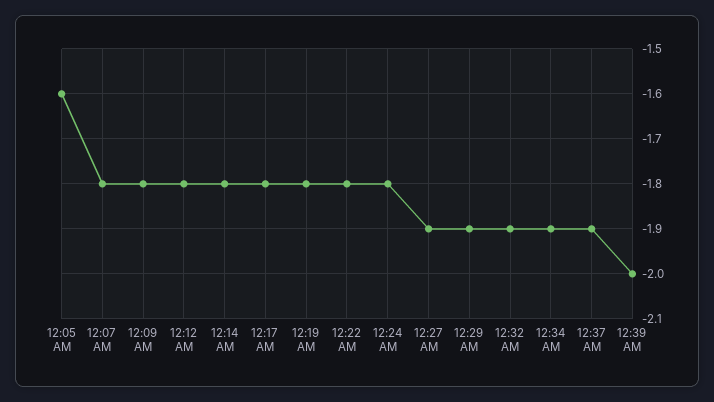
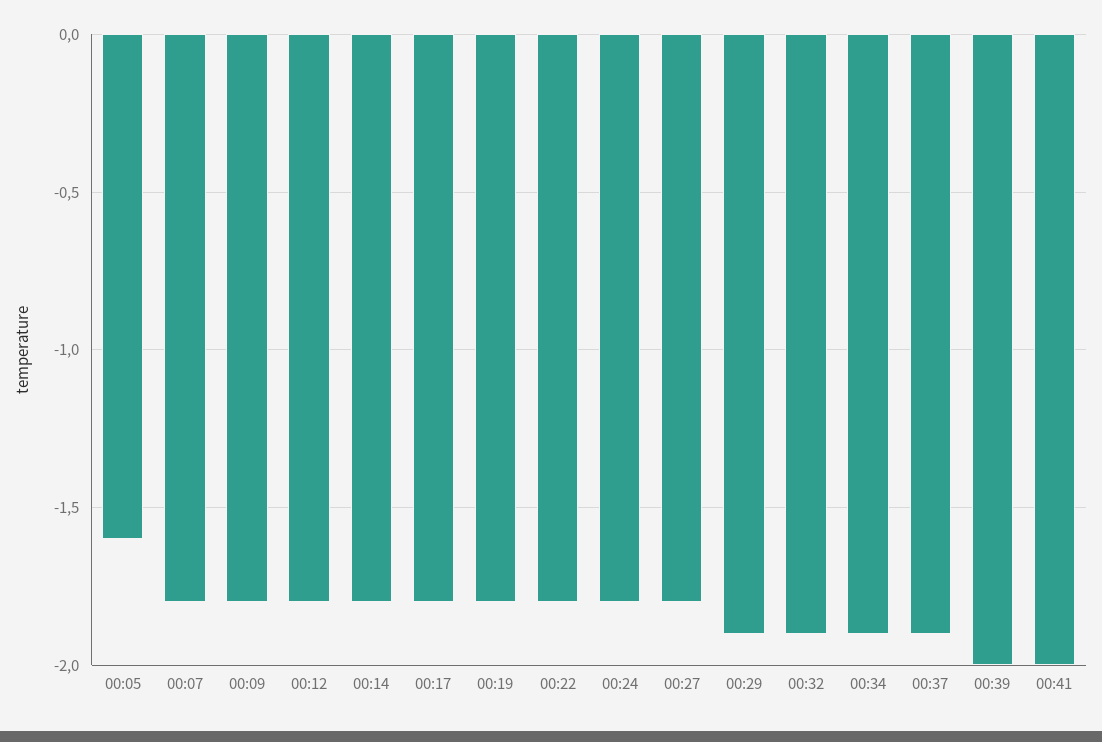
12:27 AM: -1.9 -> -1.8
00:41: none -> -2

